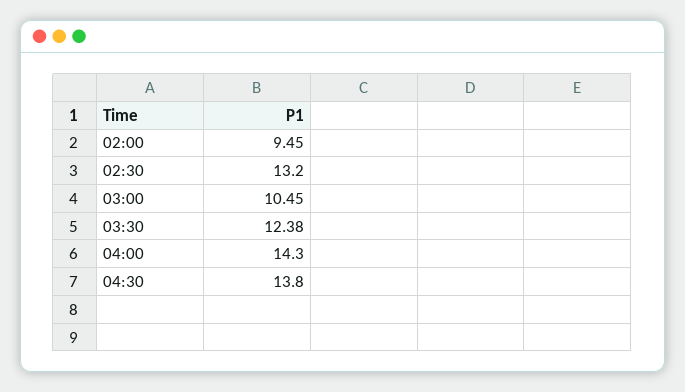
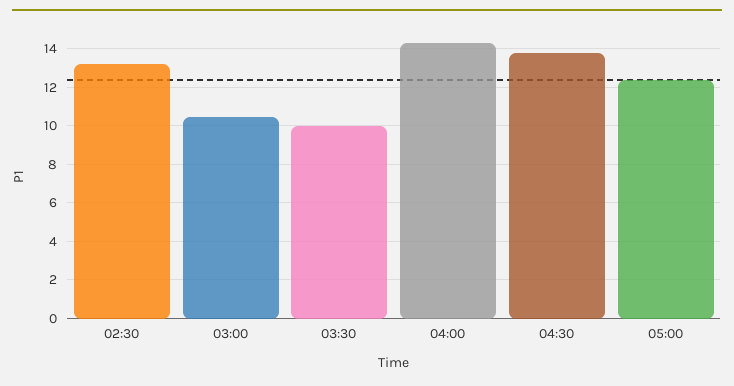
02:00: 9.45 -> none
03:30: 12.38 -> 10
05:00: none -> 12.5

